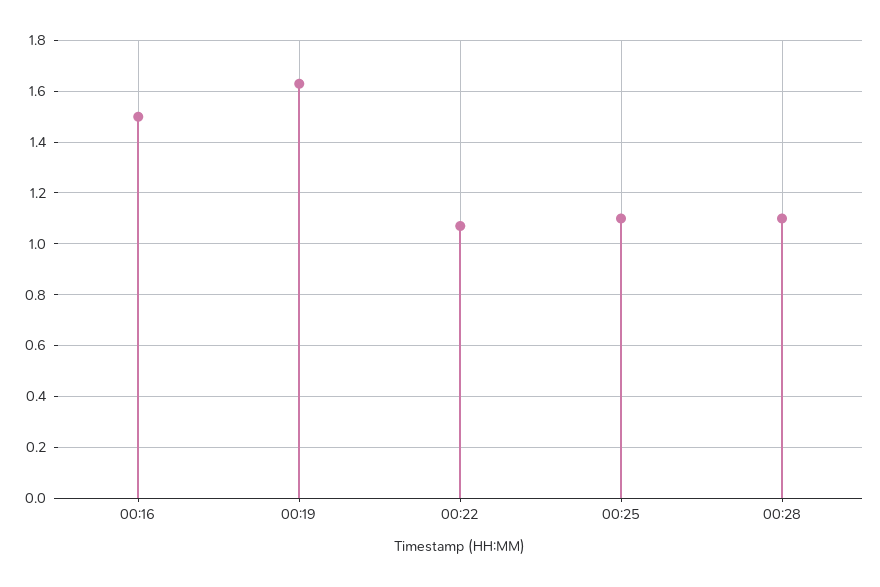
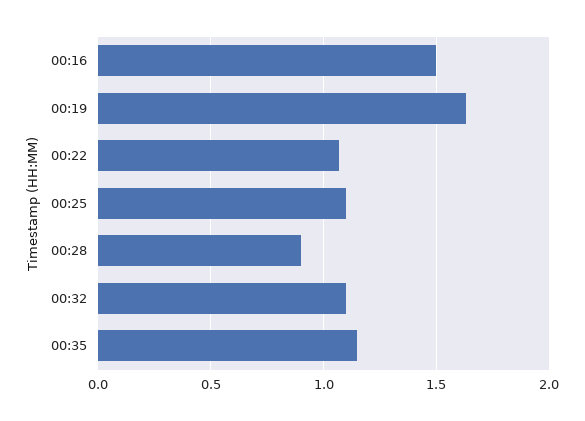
00:28: 1.1 -> 0.9
00:32: none -> 1.1
00:35: none -> 1.15

